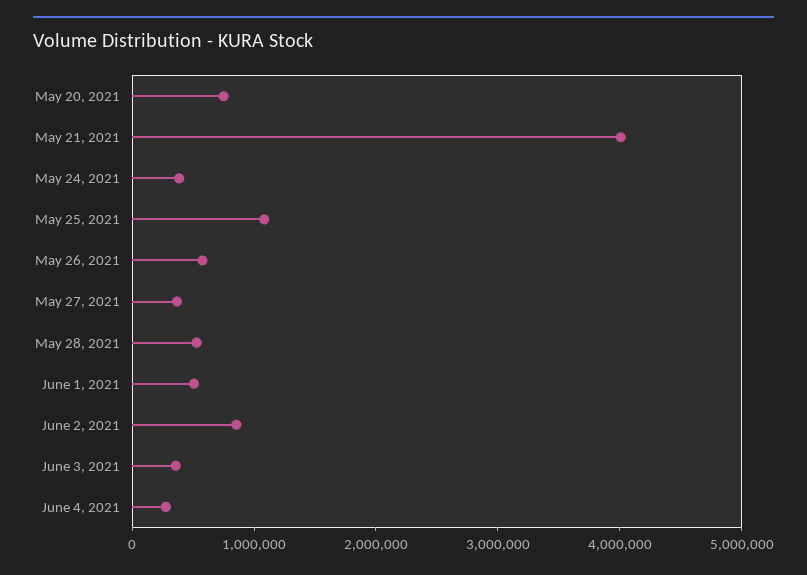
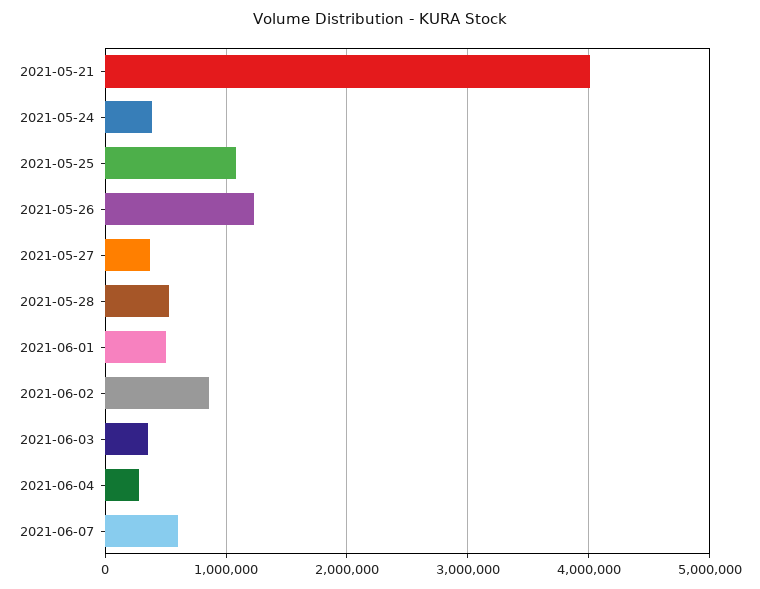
May 20, 2021: 800000 -> none
May 26, 2021: 600000 -> 1200000
2021-06-07: none -> 600000

